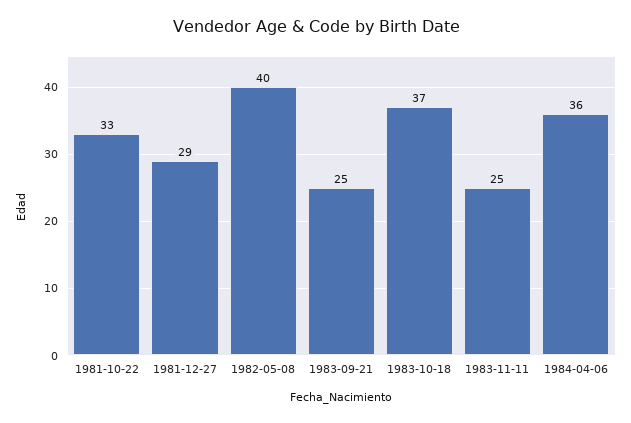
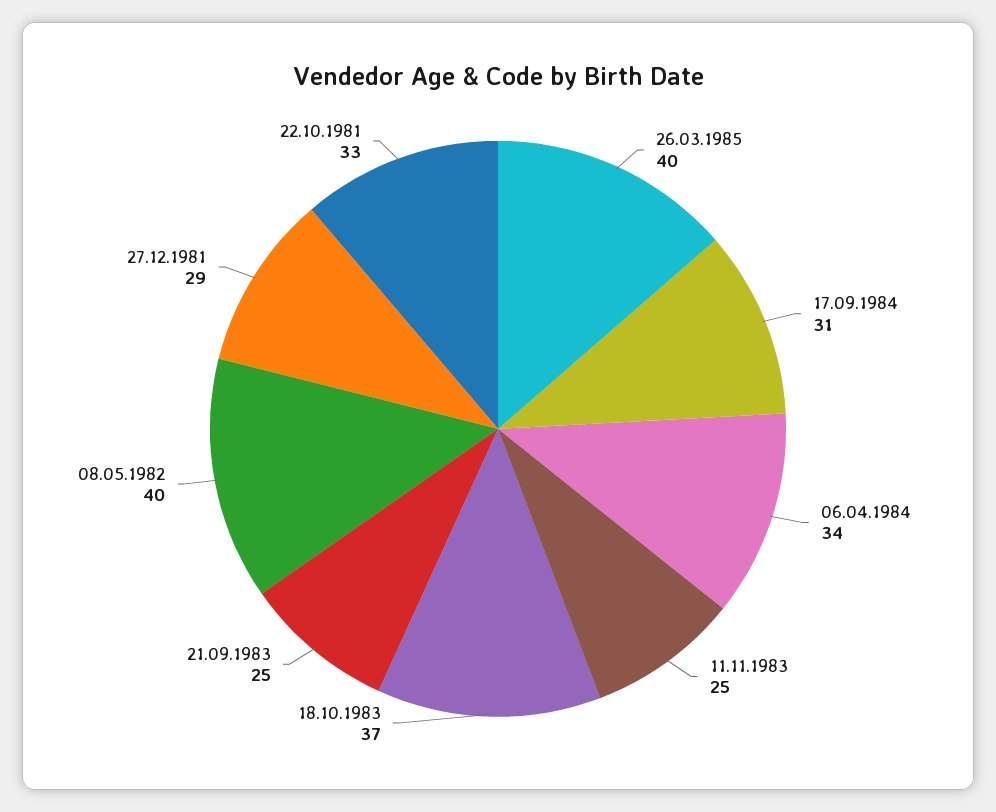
1984-04-06: 36 -> 34
26.03.1985: none -> 40
17.09.1984: none -> 31

